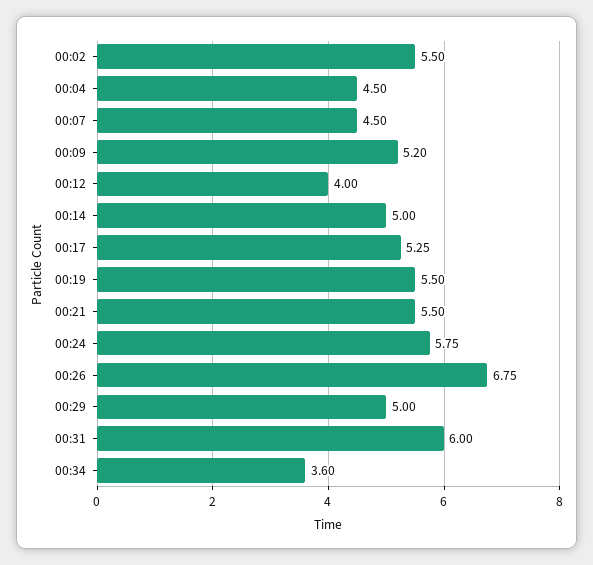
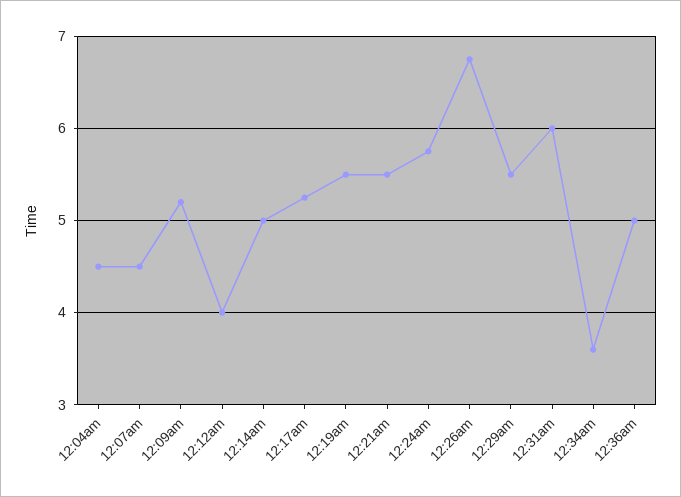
00:02: 5.5 -> none
00:29: 5 -> 5.5
12:36am: none -> 5

